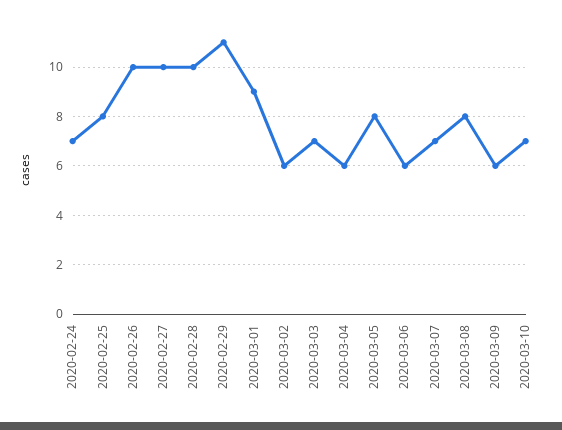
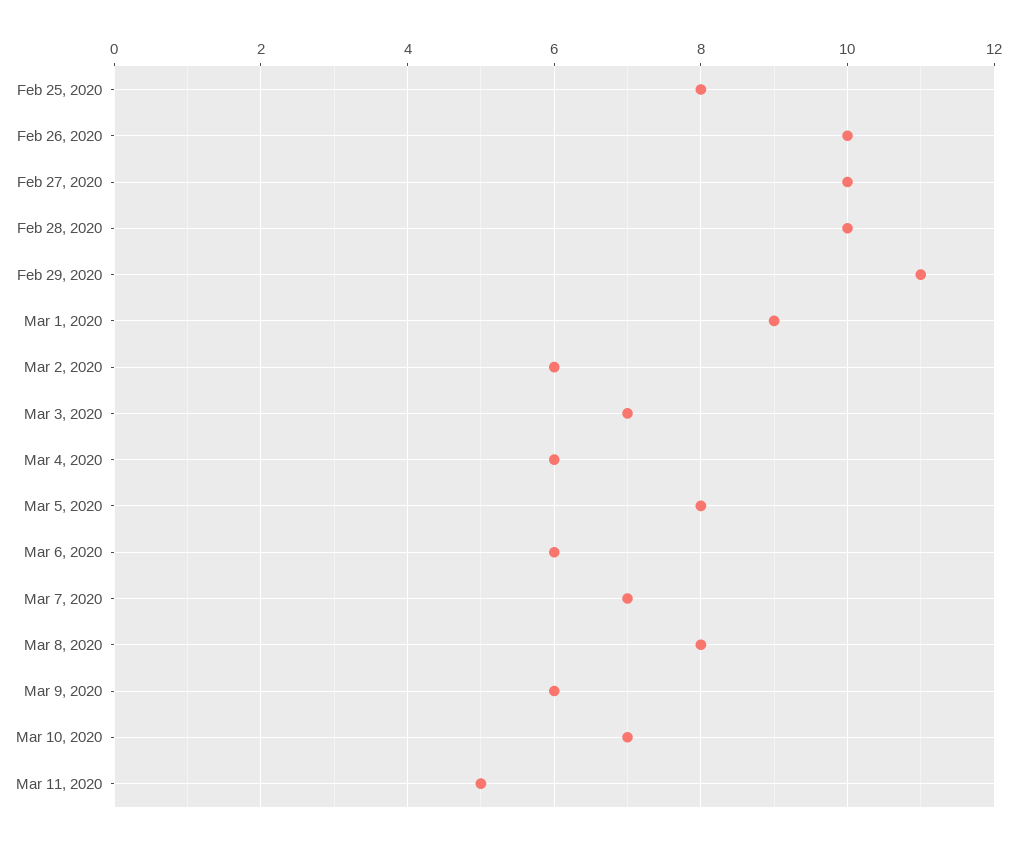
2020-02-24: 7 -> none
Mar 11, 2020: none -> 5

